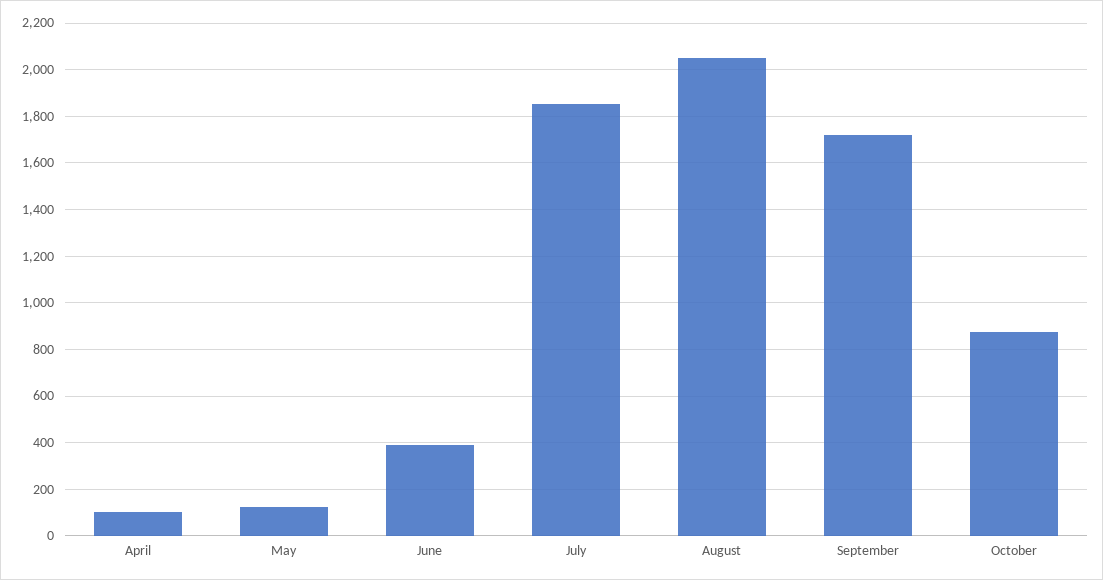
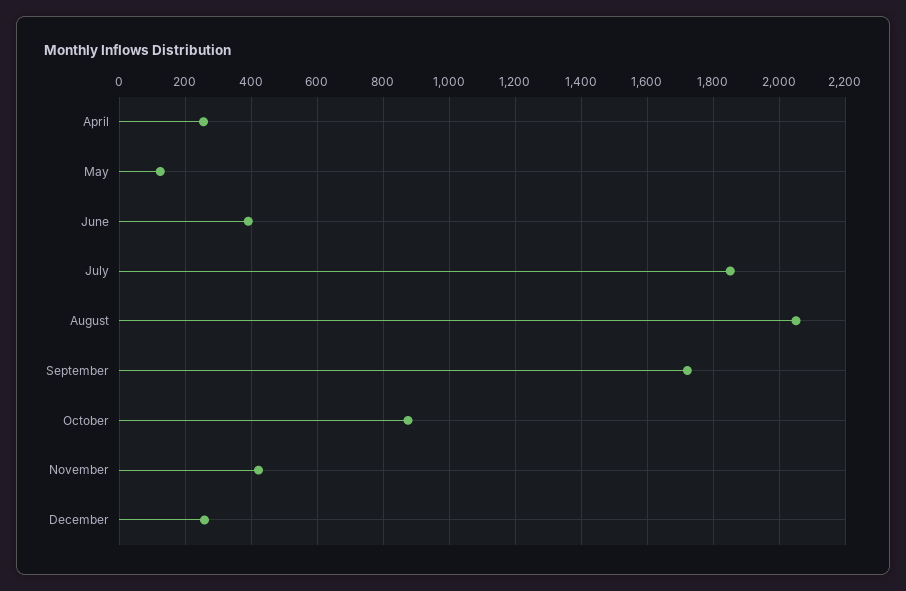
April: 100 -> 260
November: none -> 420
December: none -> 260

